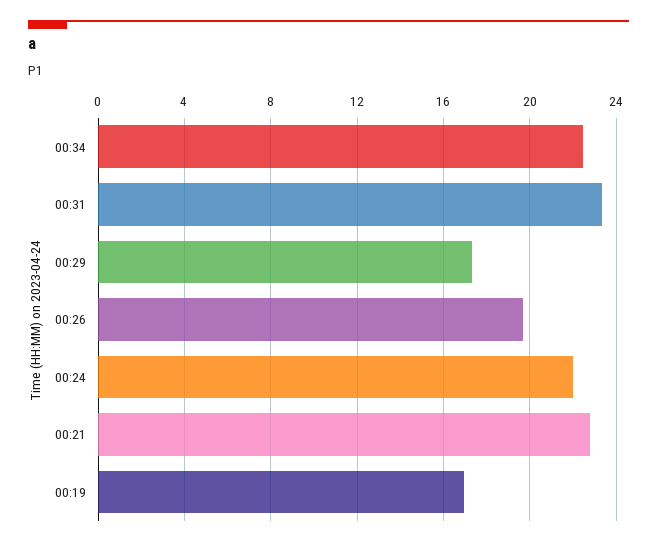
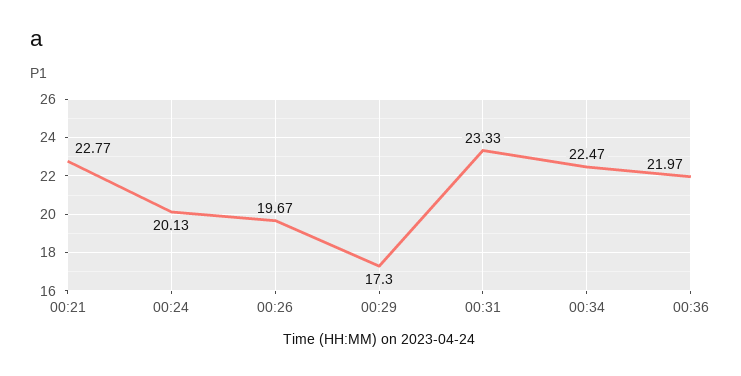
00:24: 22 -> 20.13
00:19: 17 -> none
00:36: none -> 21.97

